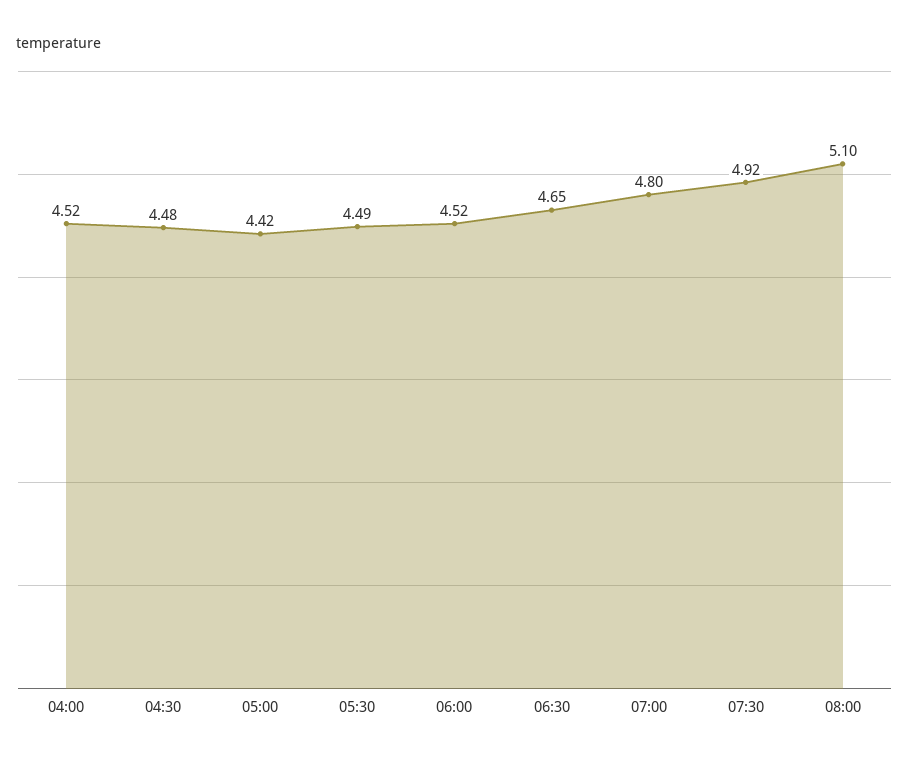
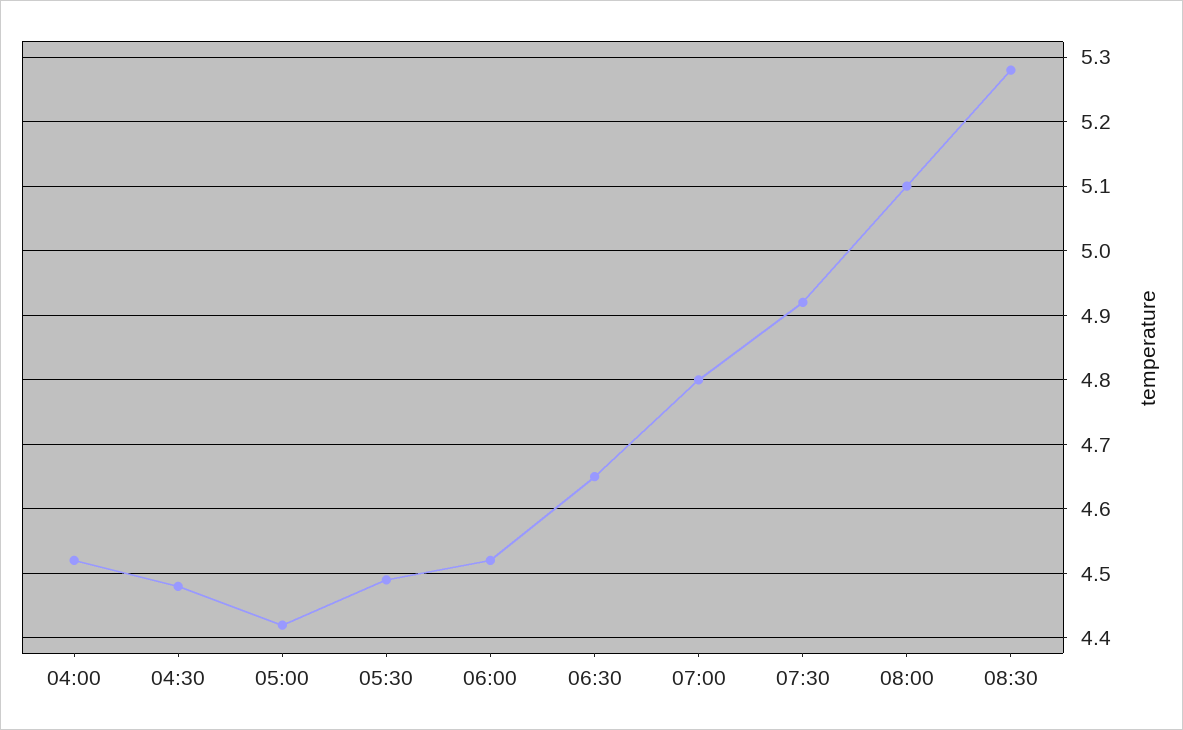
08:30: none -> 5.28

